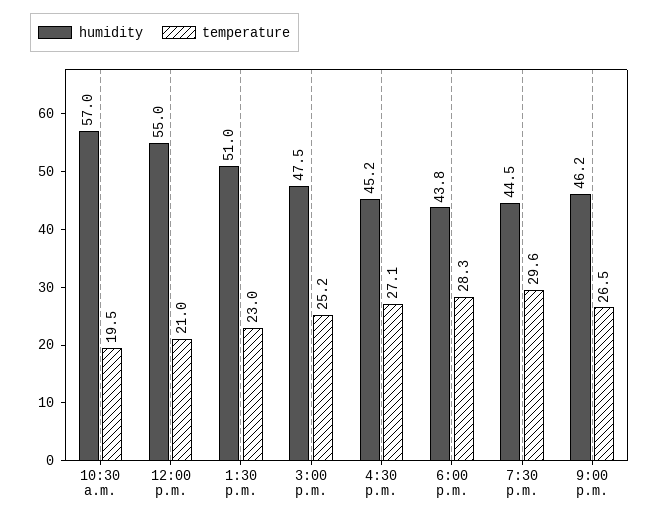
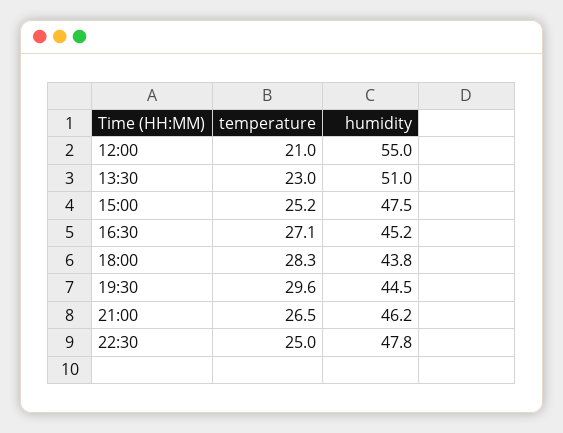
humidity, 10:30 a.m.: 57 -> none
temperature, 10:30 a.m.: 19.5 -> none
temperature, 22:30: none -> 25
humidity, 22:30: none -> 47.8

